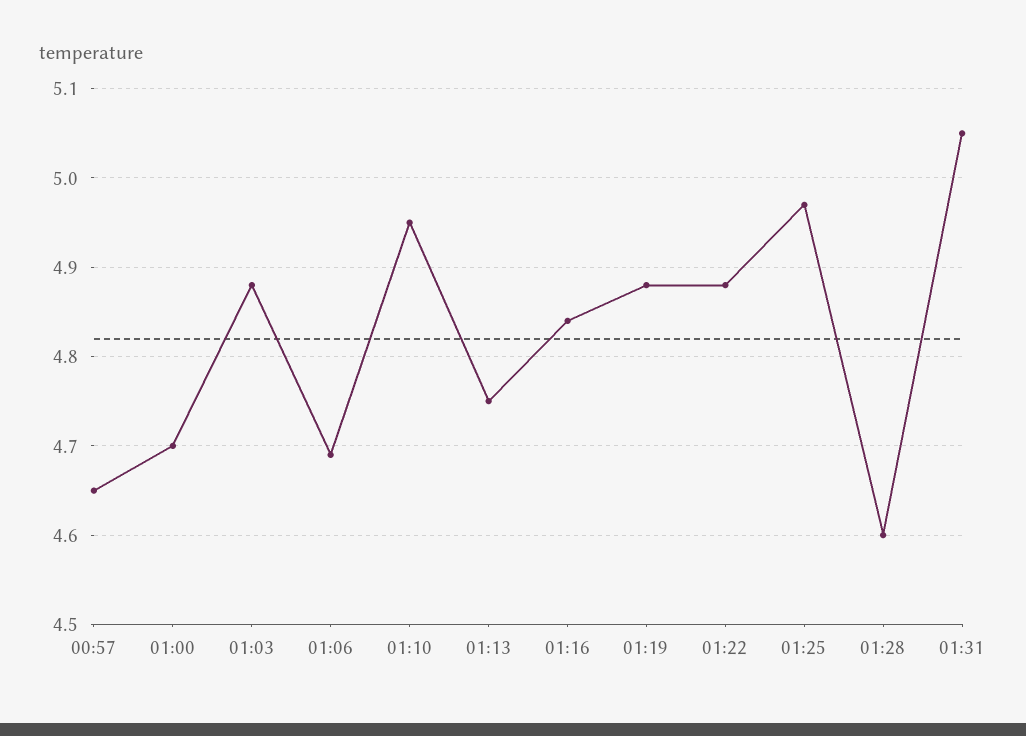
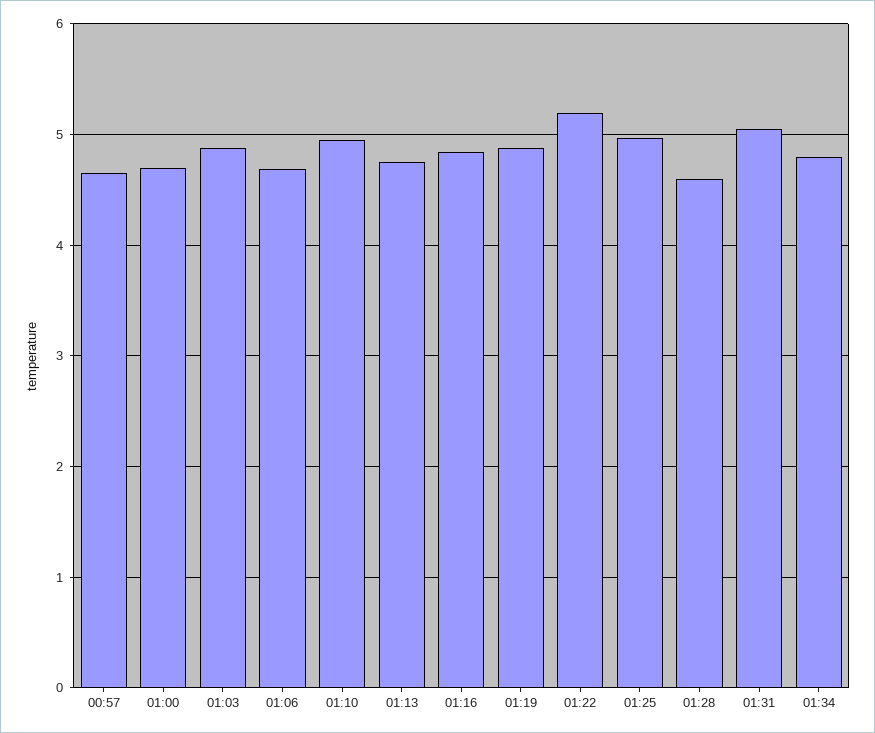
01:22: 4.88 -> 5.2
01:34: none -> 4.8

